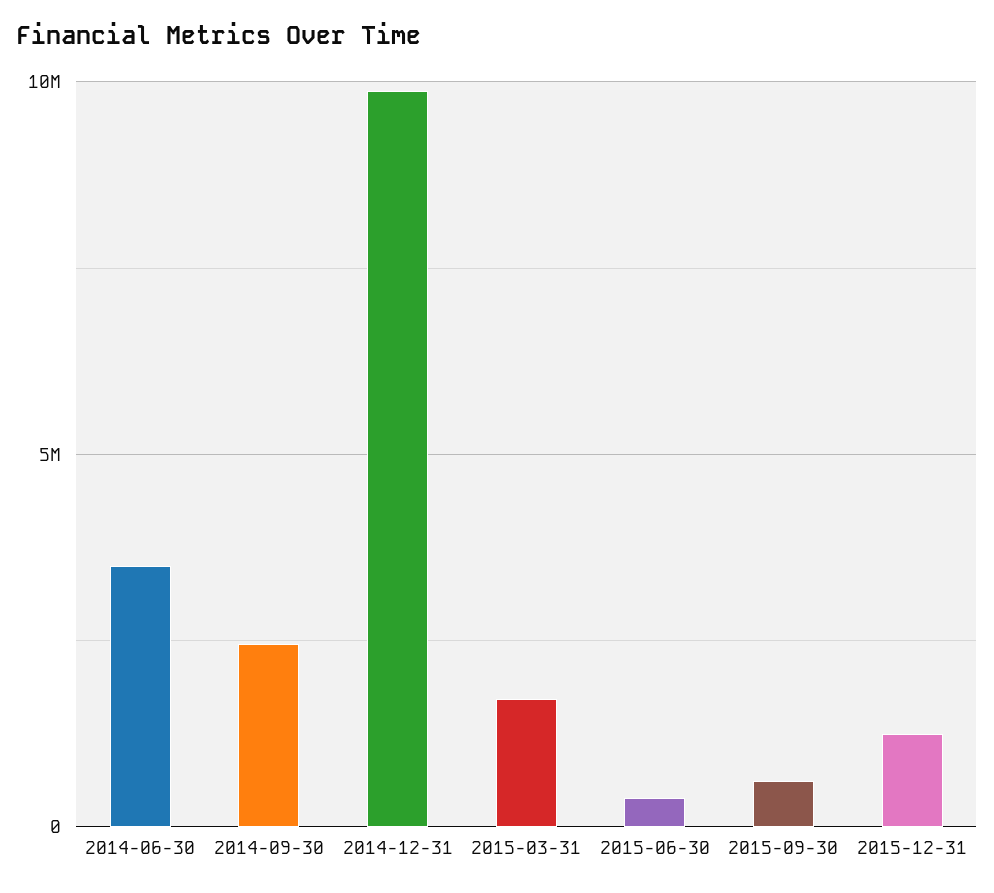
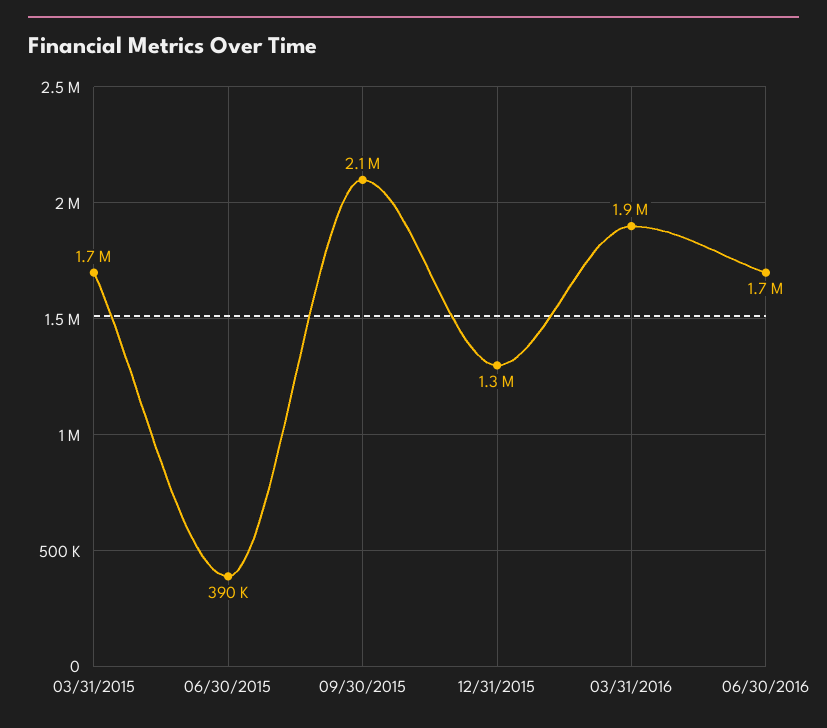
2014-06-30: 3500000 -> none
2014-09-30: 2500000 -> none
2014-12-31: 10000000 -> none
2015-09-30: 500000 -> 2100000
03/31/2016: none -> 1900000
06/30/2016: none -> 1700000

